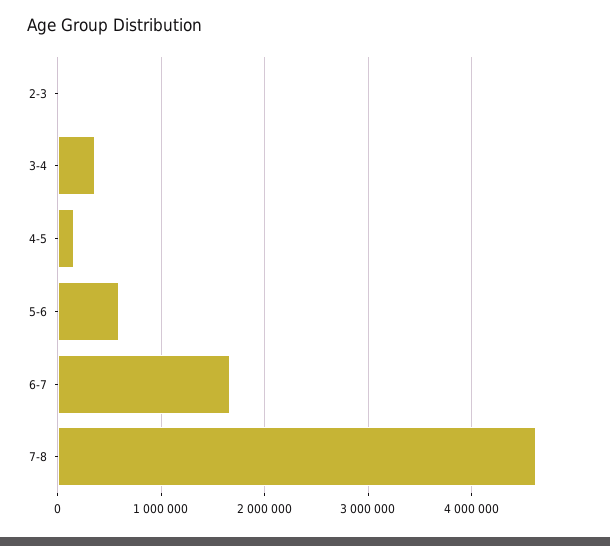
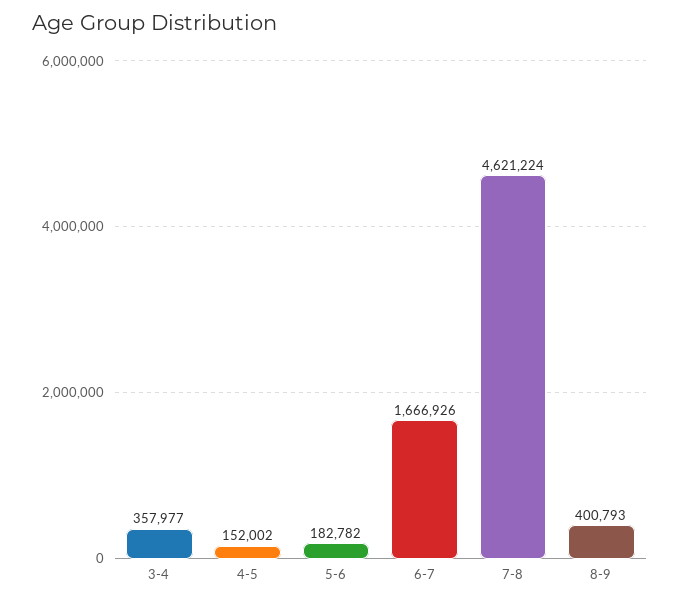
2-3: 0 -> none
5-6: 600000 -> 182782
8-9: none -> 400793

